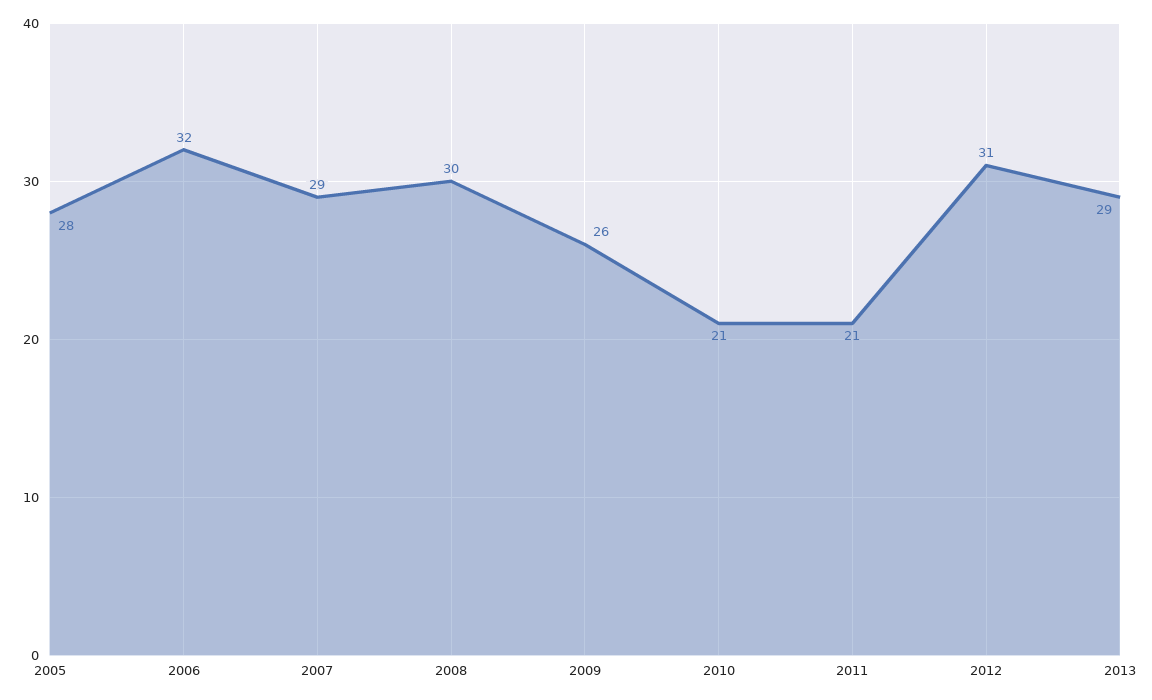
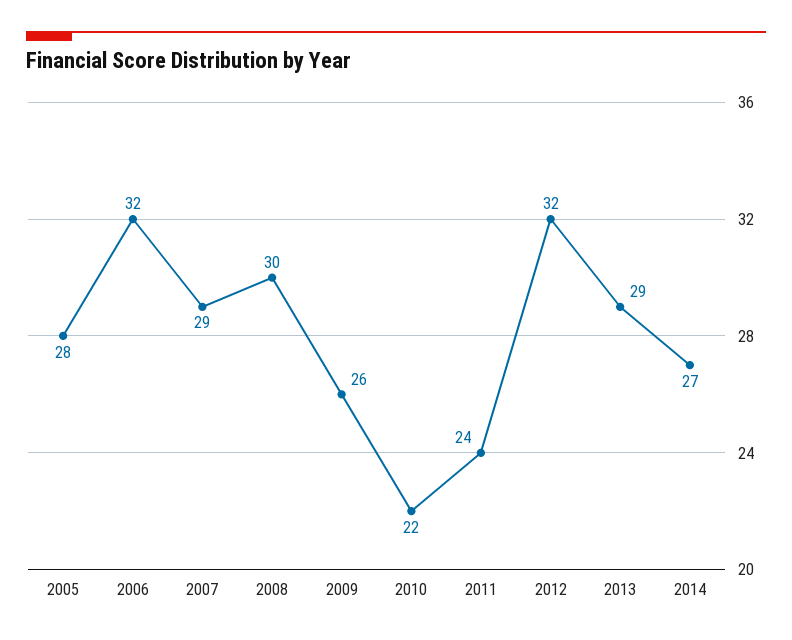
2010: 21 -> 22
2011: 21 -> 24
2012: 31 -> 32
2014: none -> 27

